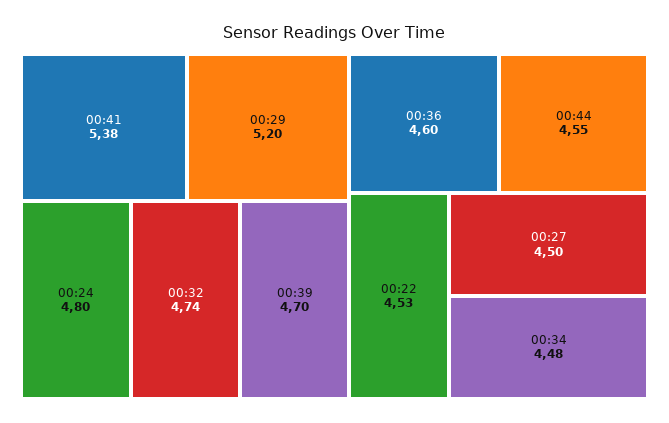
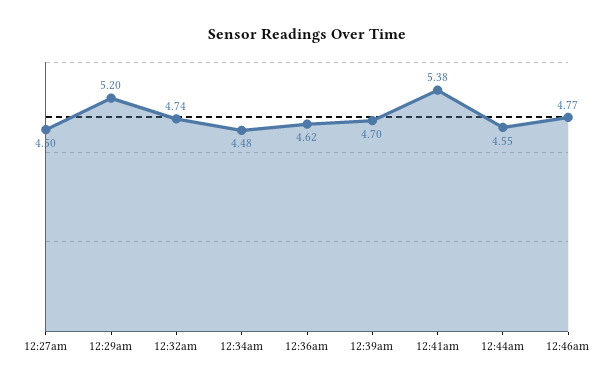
00:24: 4.8 -> none
00:36: 4.6 -> 4.62
00:22: 4.53 -> none
12:46am: none -> 4.77

